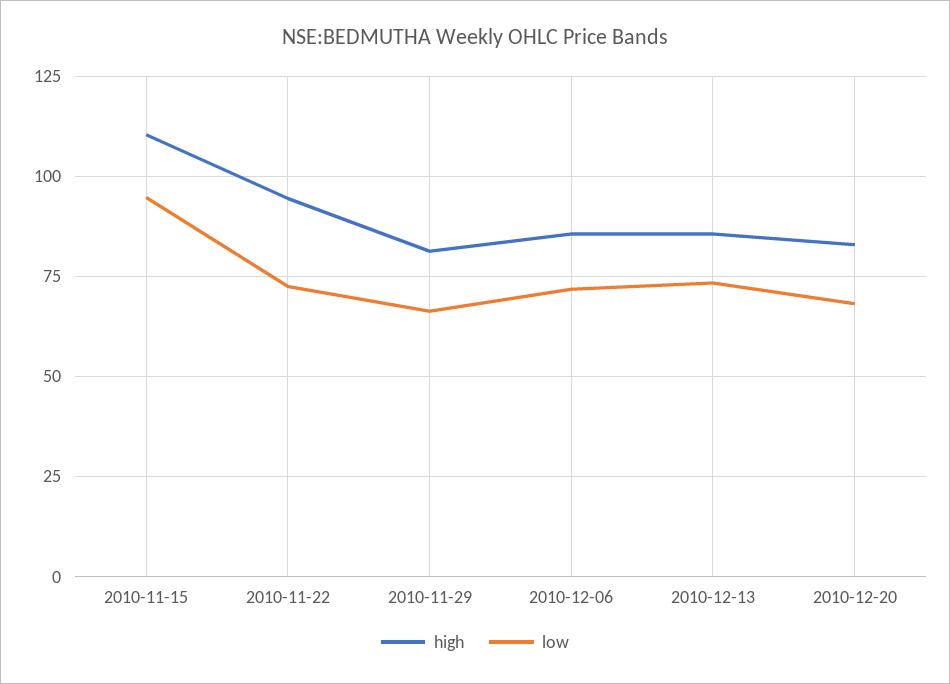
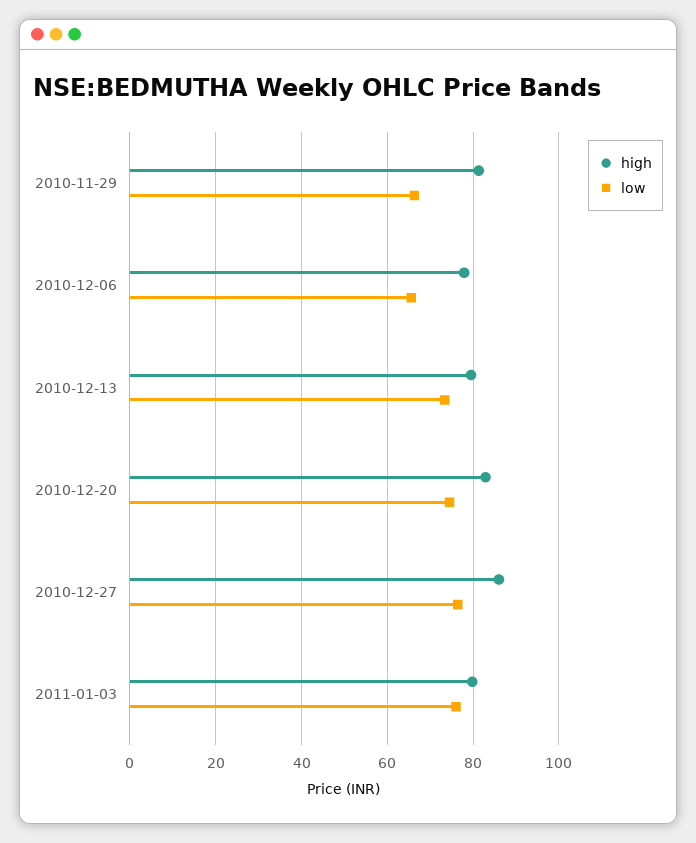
high, 2010-11-15: 110 -> none
low, 2010-11-15: 95 -> none
high, 2010-11-22: 95 -> none
low, 2010-11-22: 72.5 -> none
high, 2010-12-06: 85 -> 78
low, 2010-12-06: 72.5 -> 66
high, 2010-12-13: 85 -> 80
low, 2010-12-20: 67.5 -> 74
high, 2010-12-27: none -> 86
low, 2010-12-27: none -> 76
high, 2011-01-03: none -> 80
low, 2011-01-03: none -> 76

